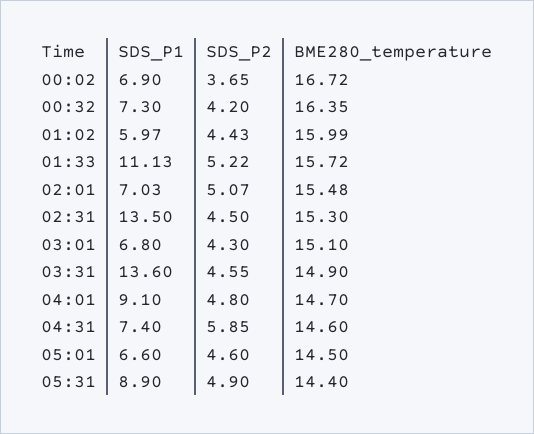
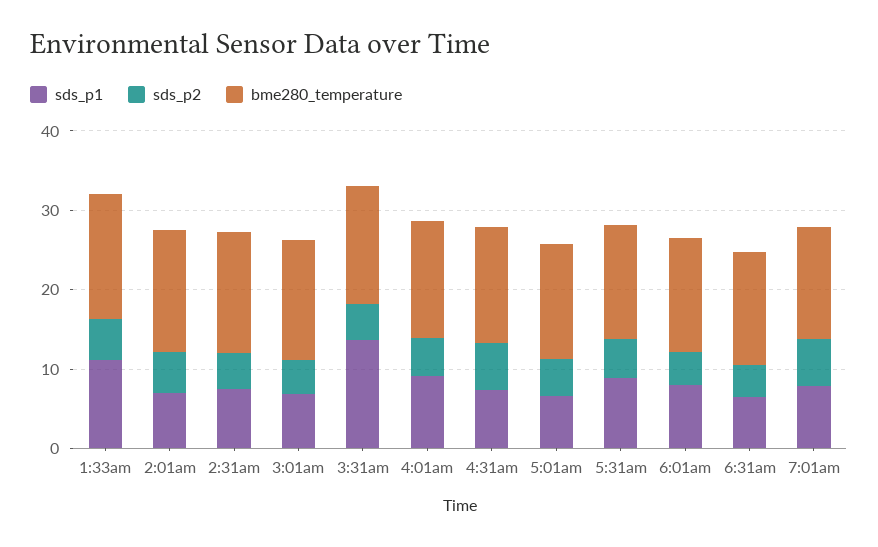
SDS_P1, 00:02: 6.9 -> none
SDS_P2, 00:02: 3.65 -> none
BME280_temperature, 00:02: 16.72 -> none
SDS_P1, 00:32: 7.3 -> none
SDS_P2, 00:32: 4.2 -> none
BME280_temperature, 00:32: 16.35 -> none
SDS_P1, 01:02: 5.97 -> none
SDS_P2, 01:02: 4.43 -> none
BME280_temperature, 01:02: 15.99 -> none
SDS_P1, 02:31: 13.5 -> 8
SDS_P1, 6:01am: none -> 8
SDS_P2, 6:01am: none -> 4
BME280_temperature, 6:01am: none -> 14
SDS_P1, 6:31am: none -> 6
SDS_P2, 6:31am: none -> 4
BME280_temperature, 6:31am: none -> 14
SDS_P1, 7:01am: none -> 8
SDS_P2, 7:01am: none -> 6
BME280_temperature, 7:01am: none -> 14

